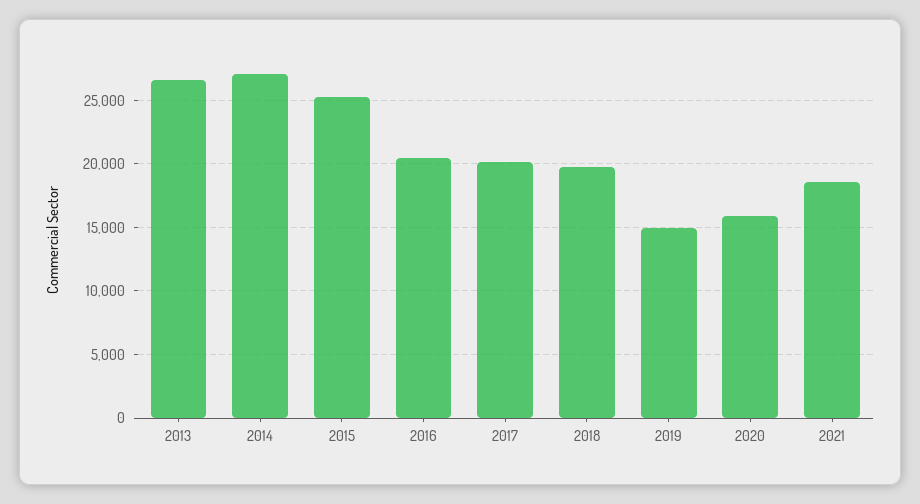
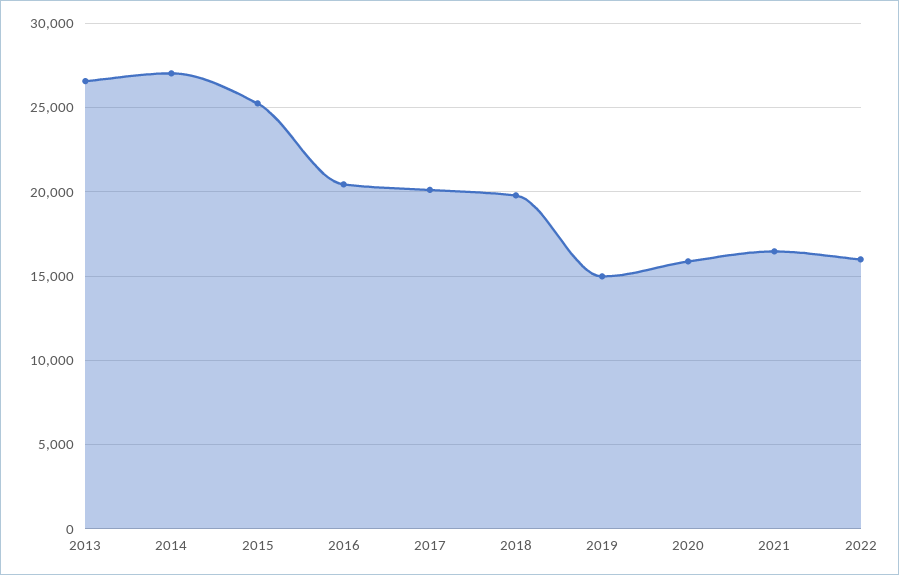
2021: 18500 -> 16500
2022: none -> 16000

